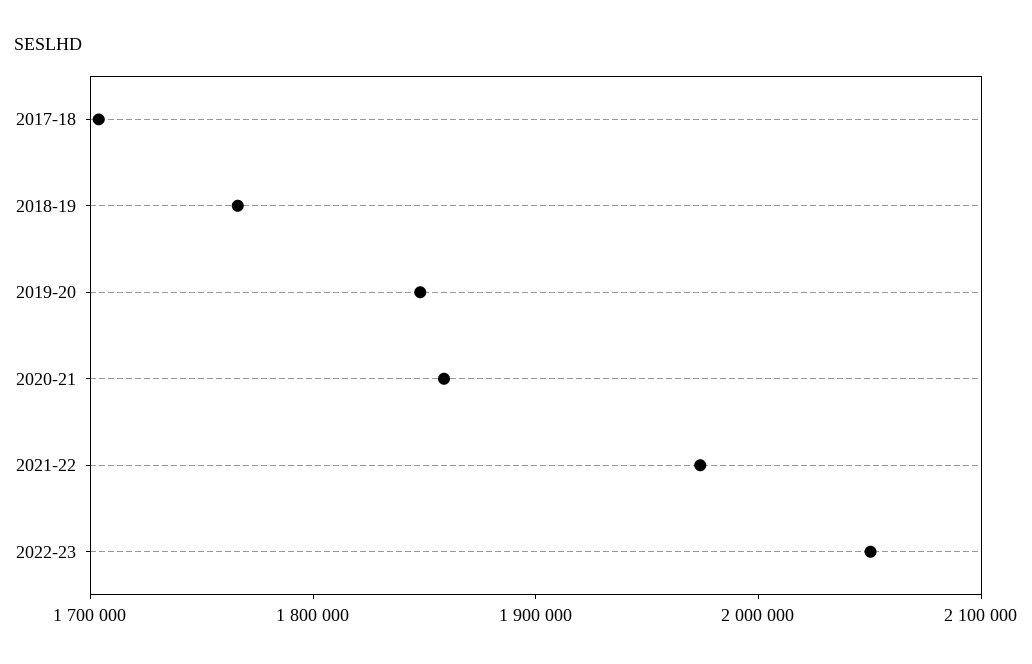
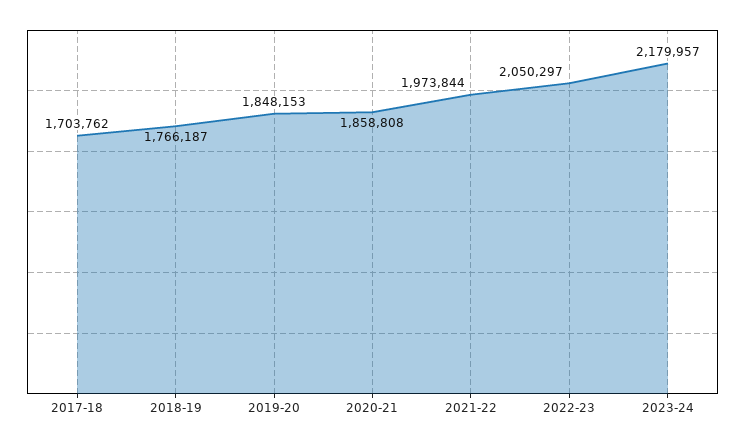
2023-24: none -> 2179957

